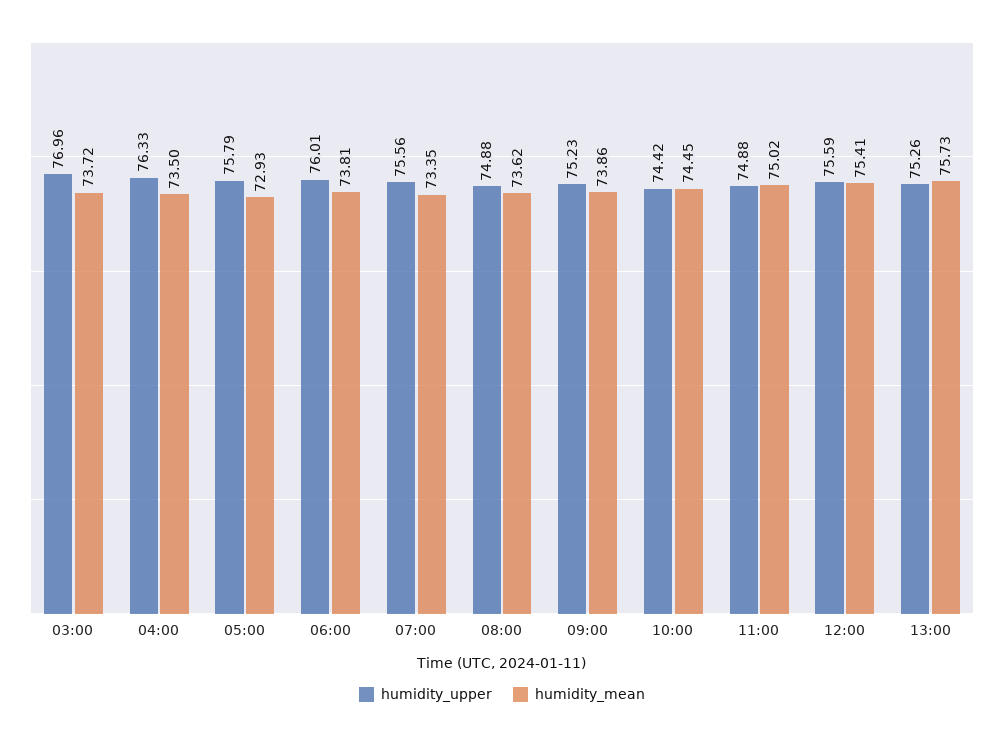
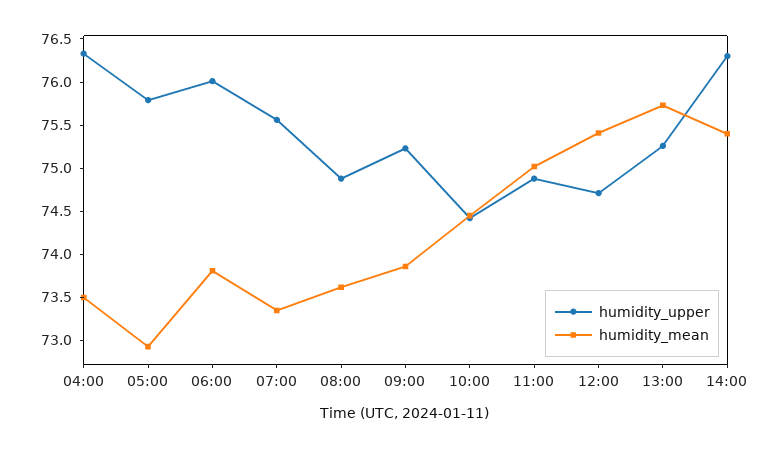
humidity_upper, 03:00: 76.96 -> none
humidity_mean, 03:00: 73.72 -> none
humidity_upper, 12:00: 75.59 -> 74.7
humidity_upper, 14:00: none -> 76.3
humidity_mean, 14:00: none -> 75.4

